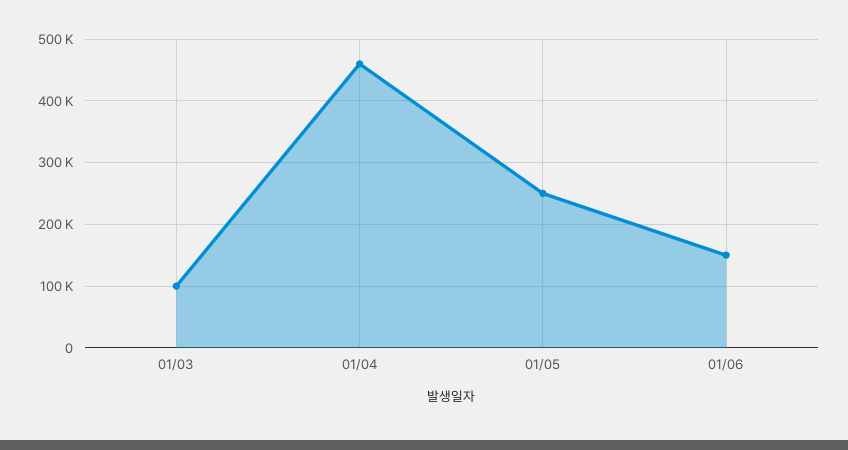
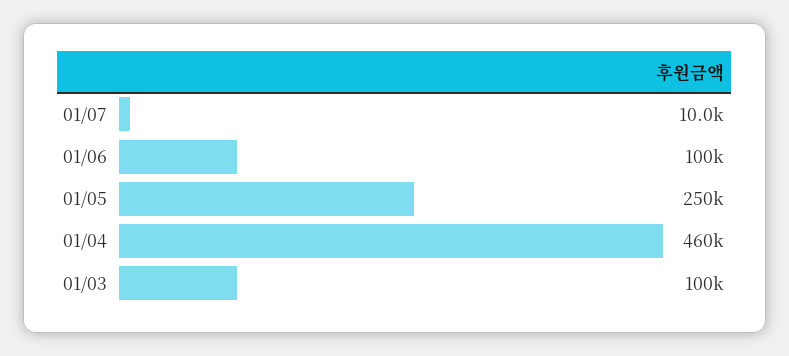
01/06: 150000 -> 100000
01/07: none -> 10000

